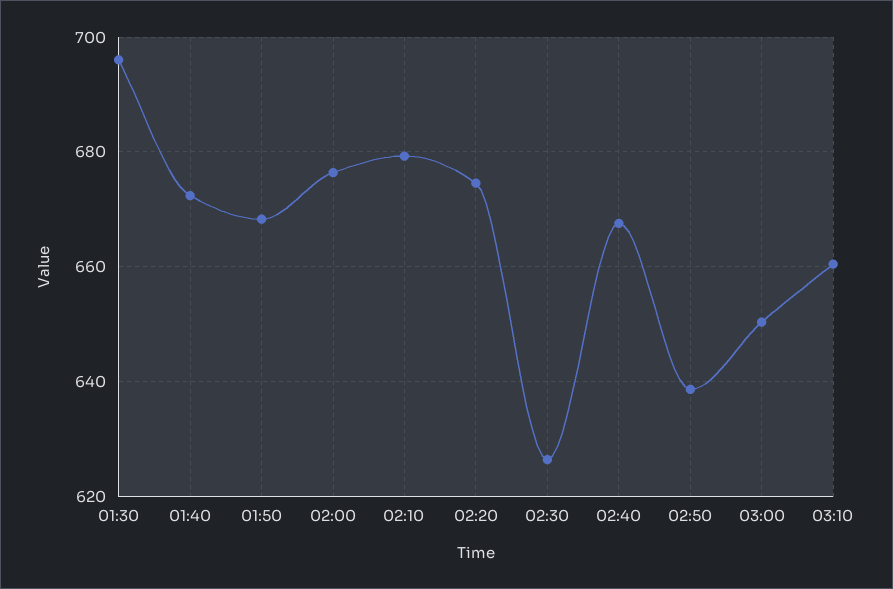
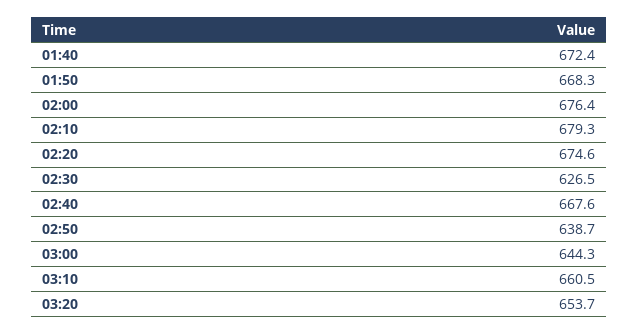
01:30: 696 -> none
03:00: 650 -> 644.3
03:20: none -> 653.7

